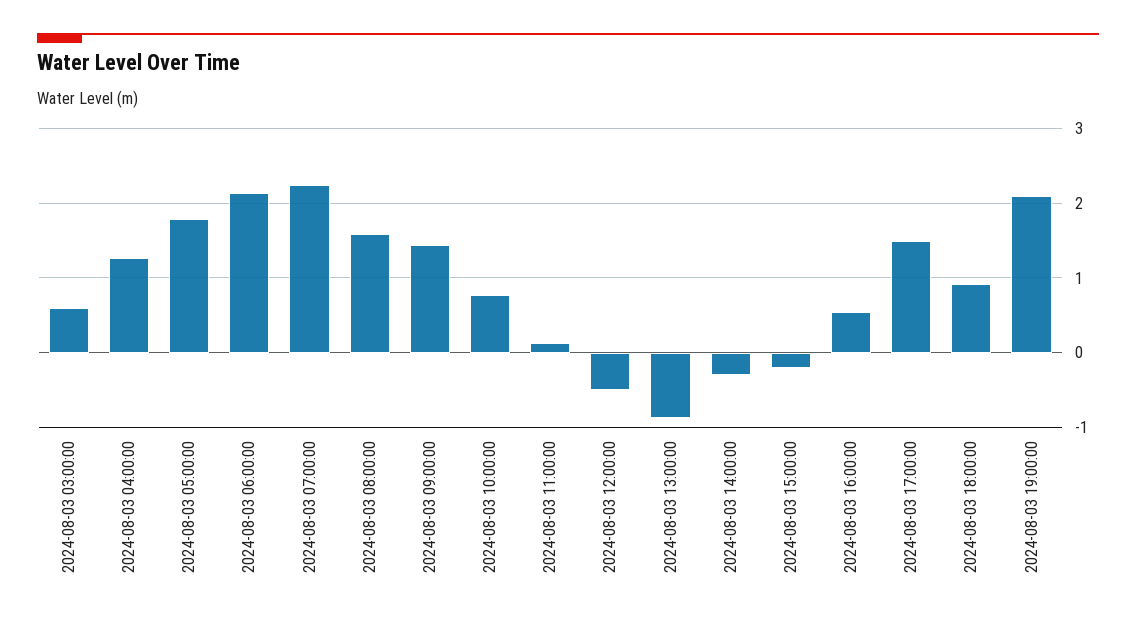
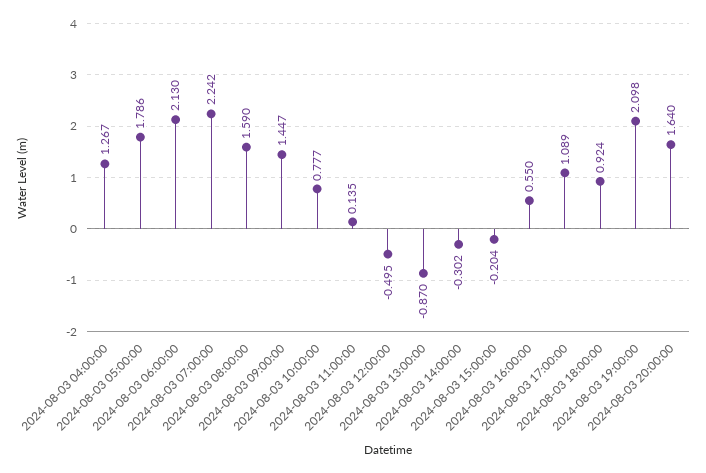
2024-08-03 03:00:00: 0.6 -> none
2024-08-03 17:00:00: 1.5 -> 1.089
2024-08-03 20:00:00: none -> 1.64

